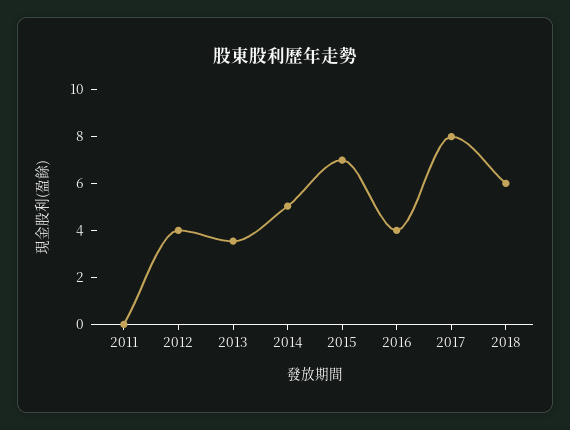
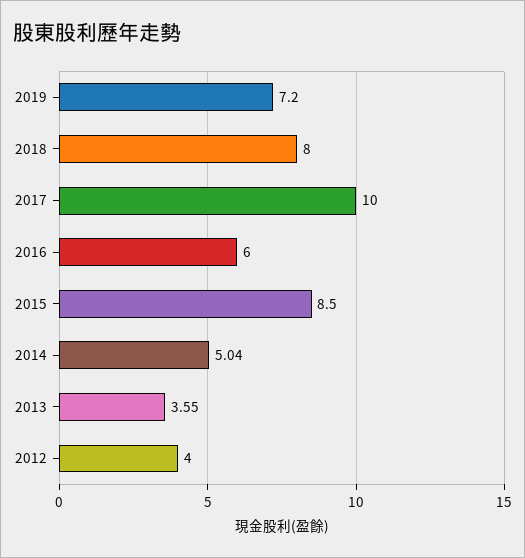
2011: 0 -> none
2015: 7 -> 8.5
2016: 4 -> 6
2017: 8 -> 10
2018: 6 -> 8
2019: none -> 7.2

